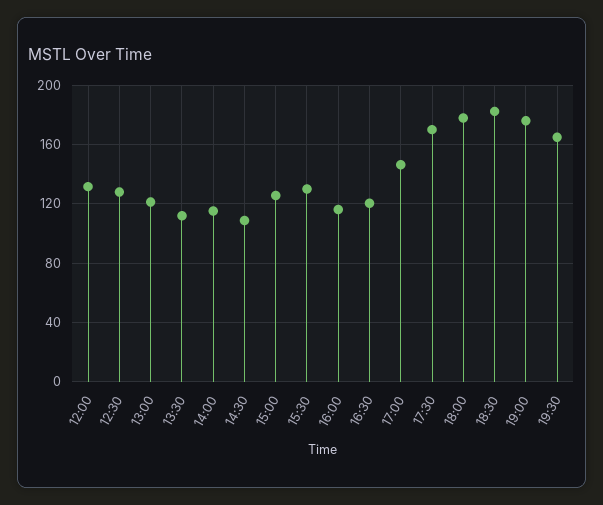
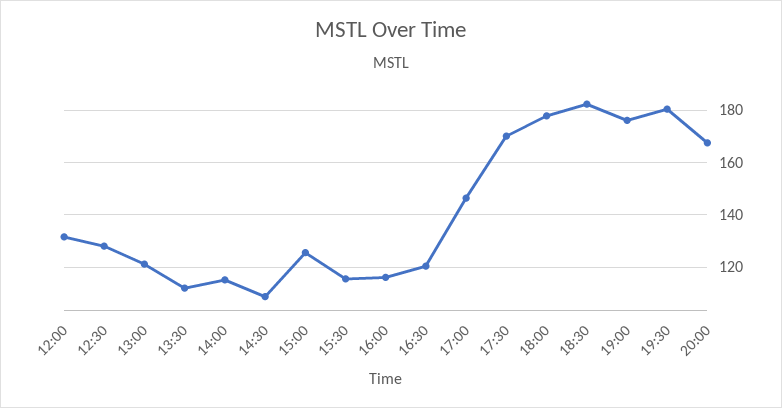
15:30: 130 -> 115
19:30: 165 -> 180
20:00: none -> 167.5

